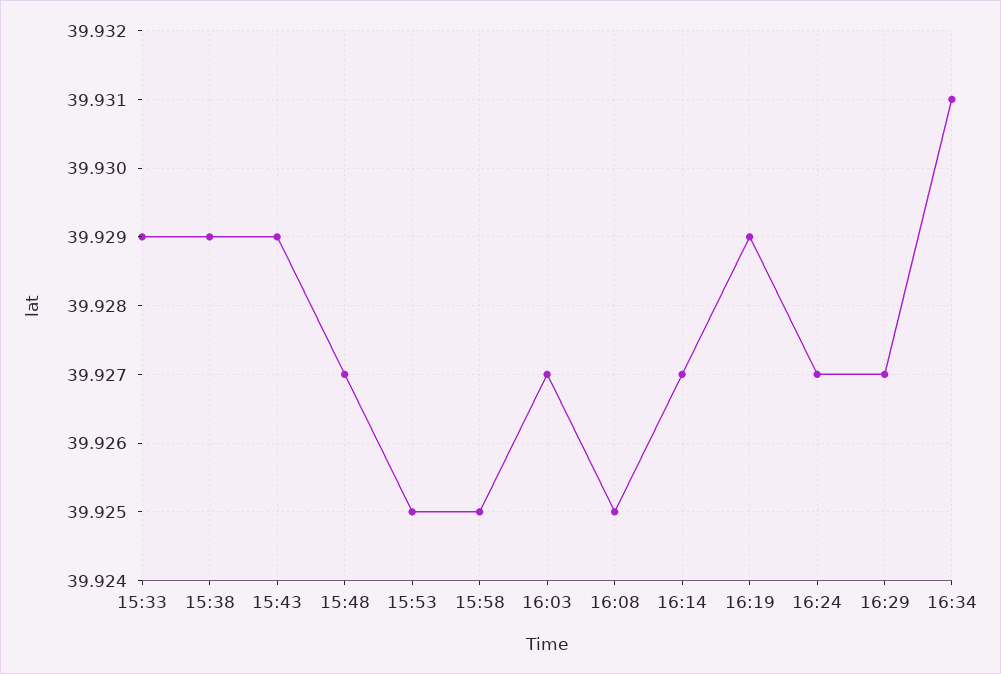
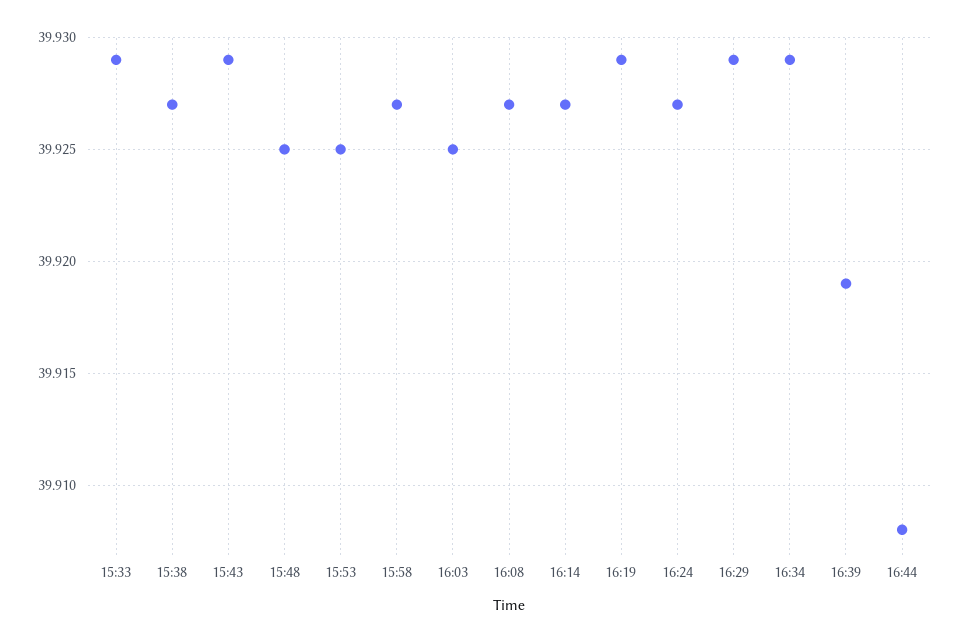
15:38: 39.929 -> 39.927
15:48: 39.927 -> 39.925
15:58: 39.925 -> 39.927
16:03: 39.927 -> 39.925
16:08: 39.925 -> 39.927
16:29: 39.927 -> 39.929
16:34: 39.931 -> 39.929
16:39: none -> 39.919
16:44: none -> 39.908

